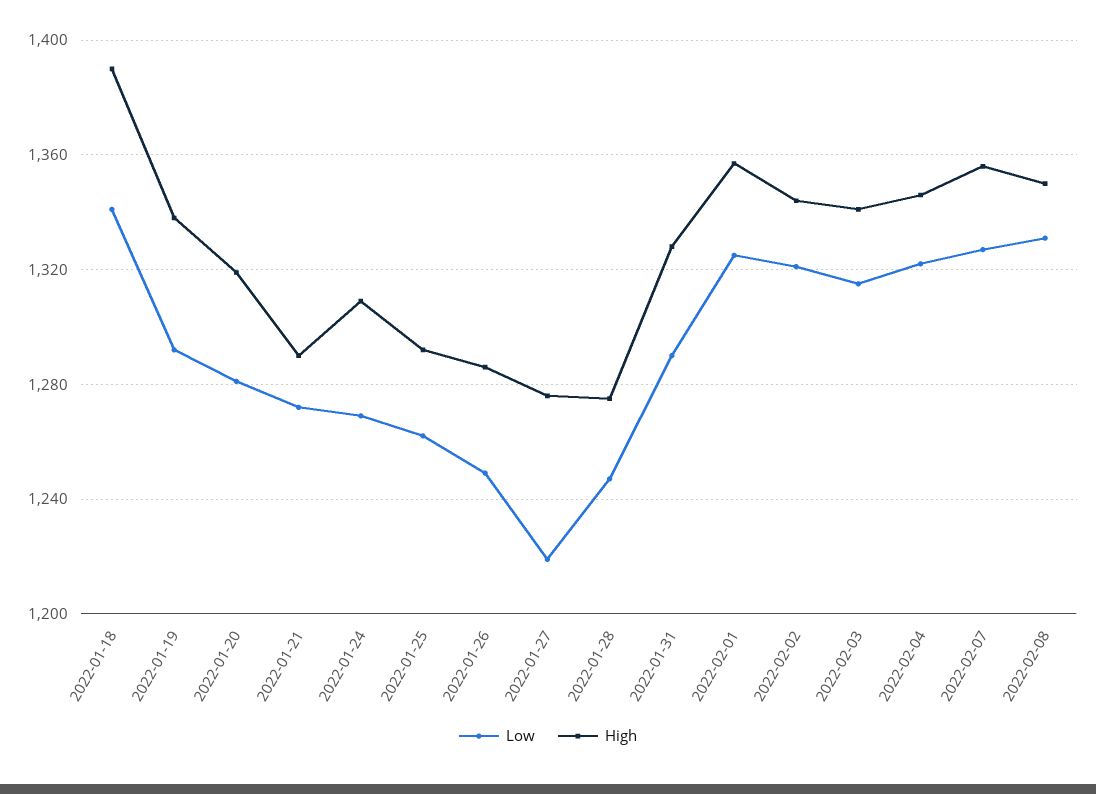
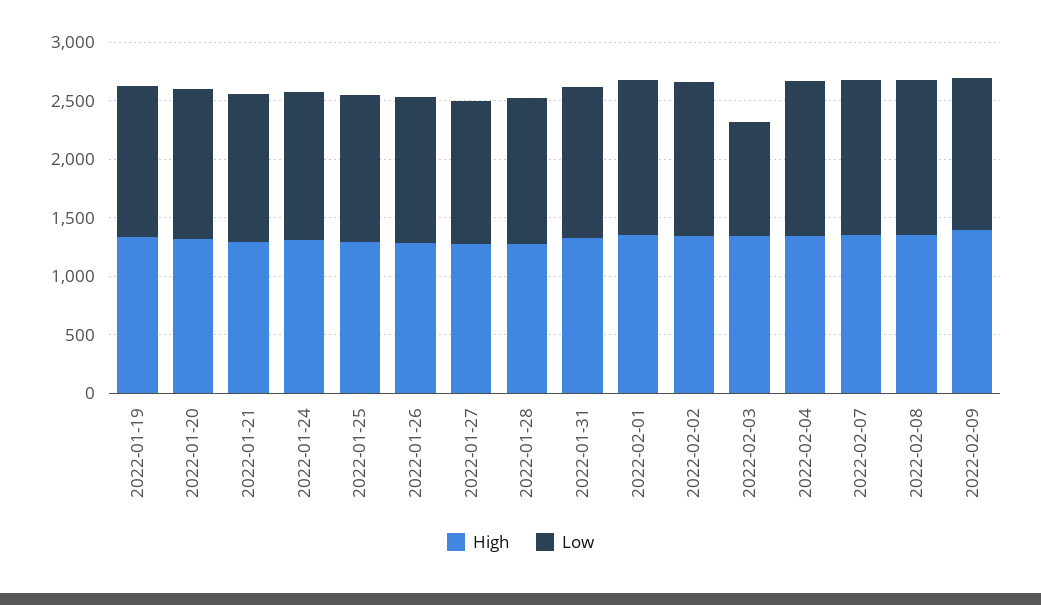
Low, 2022-01-18: 1340 -> none
High, 2022-01-18: 1390 -> none
Low, 2022-02-03: 1315 -> 1000
High, 2022-02-09: none -> 1400
Low, 2022-02-09: none -> 1300

